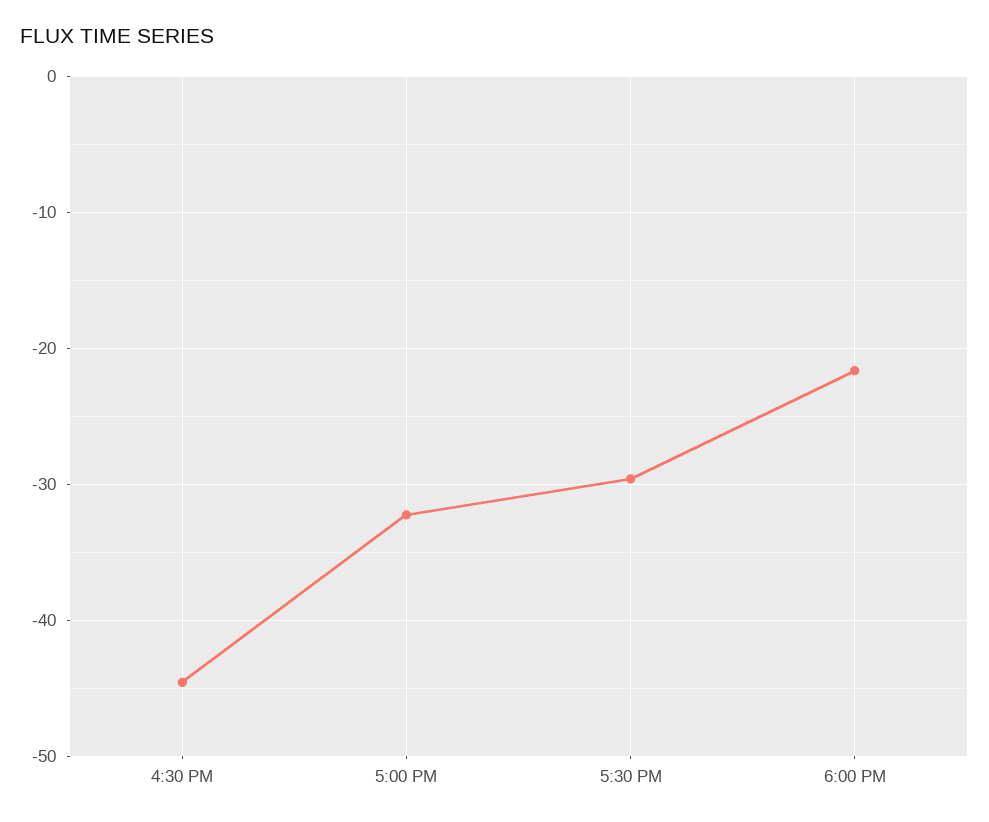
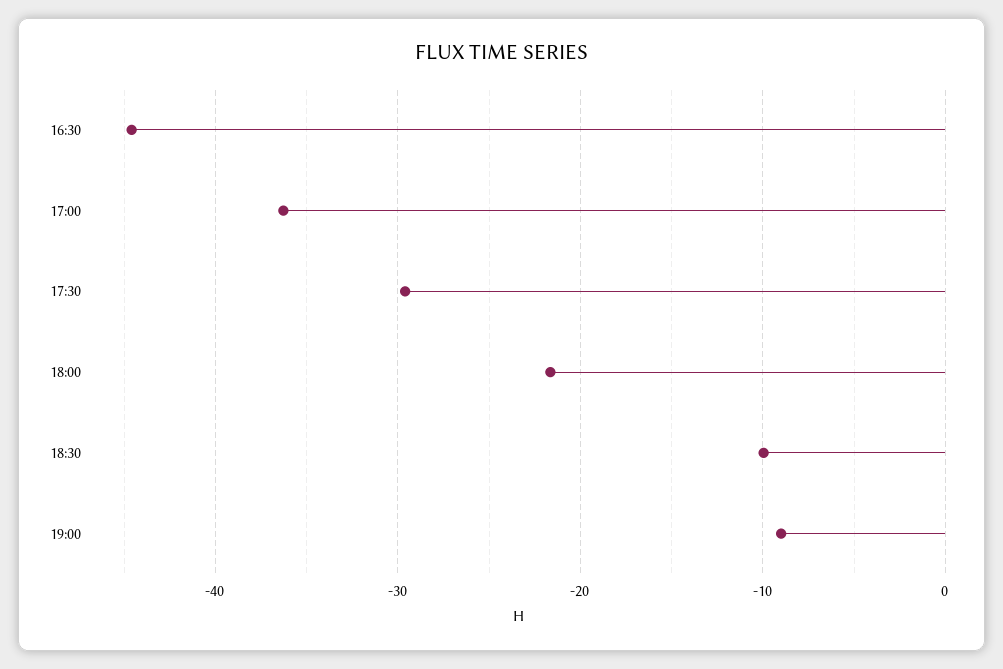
5:00 PM: -32 -> -36
18:30: none -> -10
19:00: none -> -9

